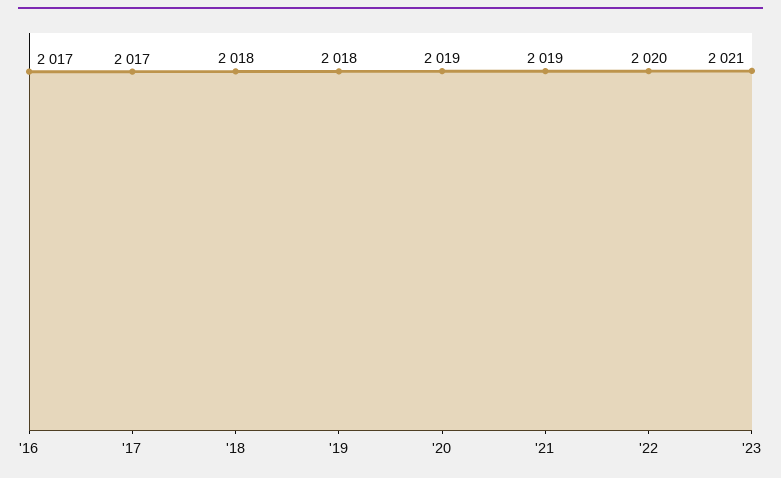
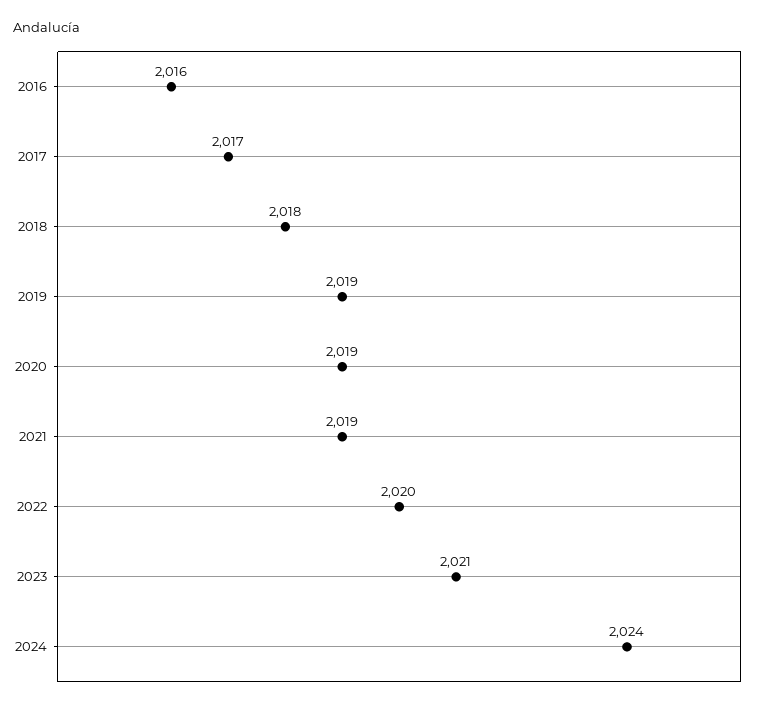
'16: 2017 -> 2016
'19: 2018 -> 2019
2024: none -> 2024

